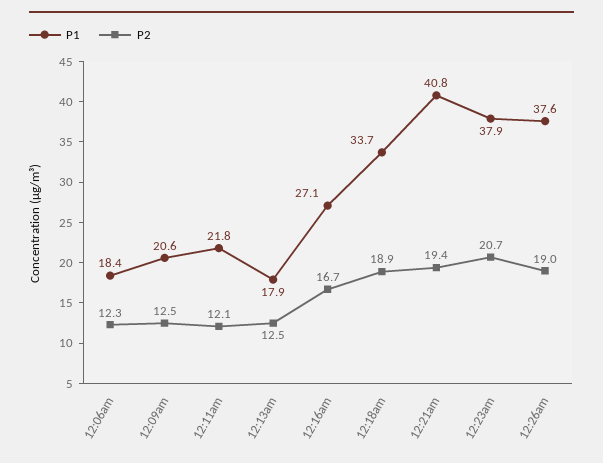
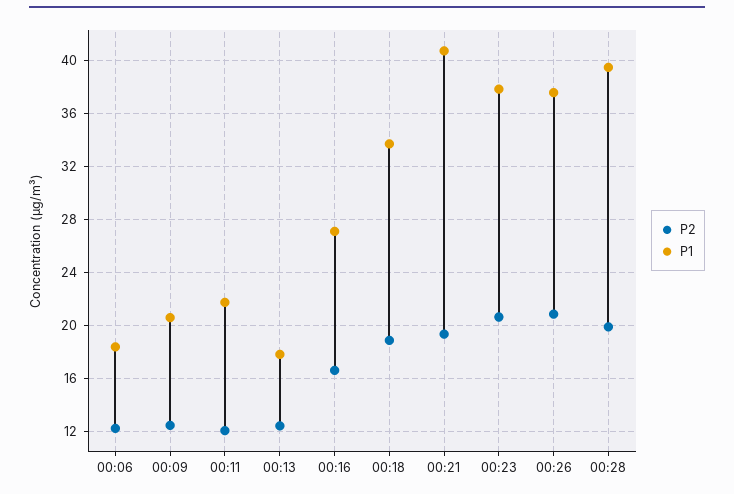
P2, 12:26am: 19 -> 21
P2, 00:28: none -> 20
P1, 00:28: none -> 39.5

